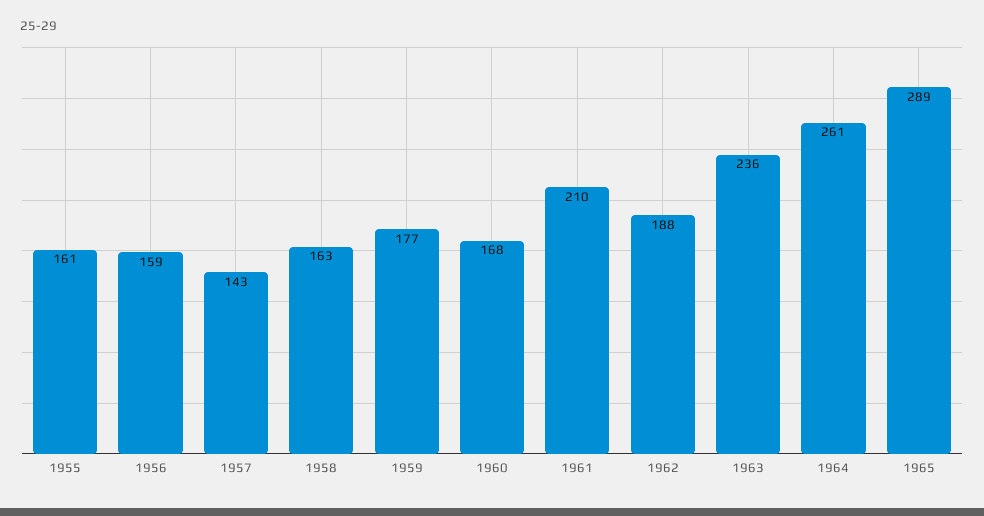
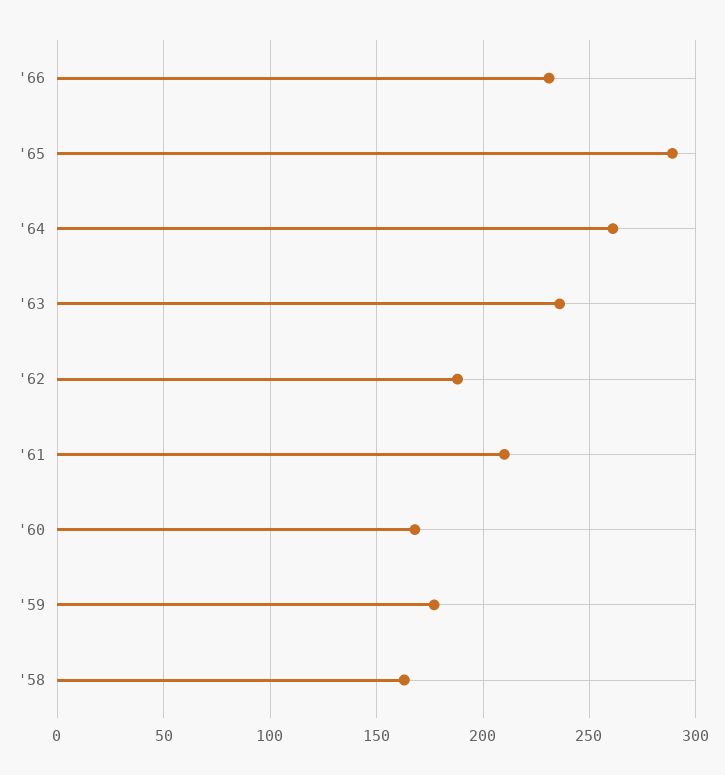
1955: 161 -> none
1956: 159 -> none
1957: 143 -> none
'66: none -> 230

